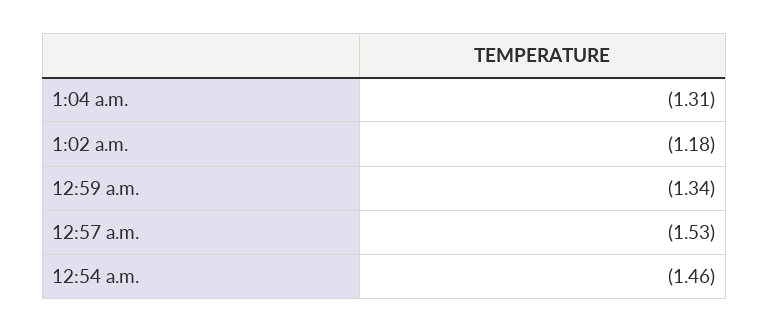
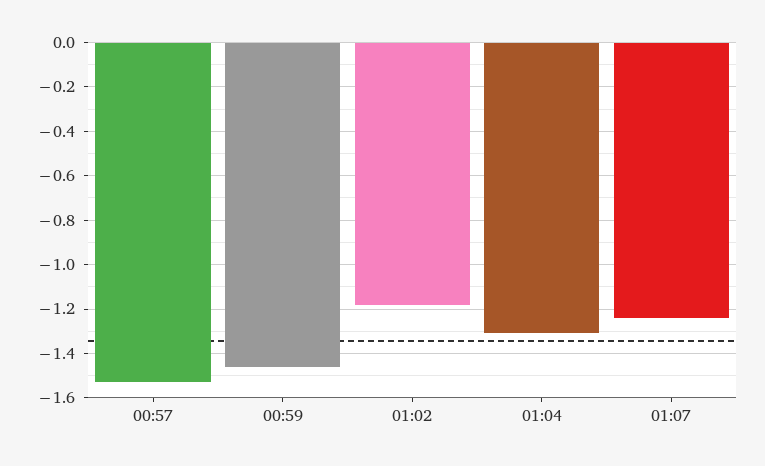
12:59 a.m.: -1.34 -> -1.45
12:54 a.m.: -1.46 -> none
01:07: none -> -1.25

